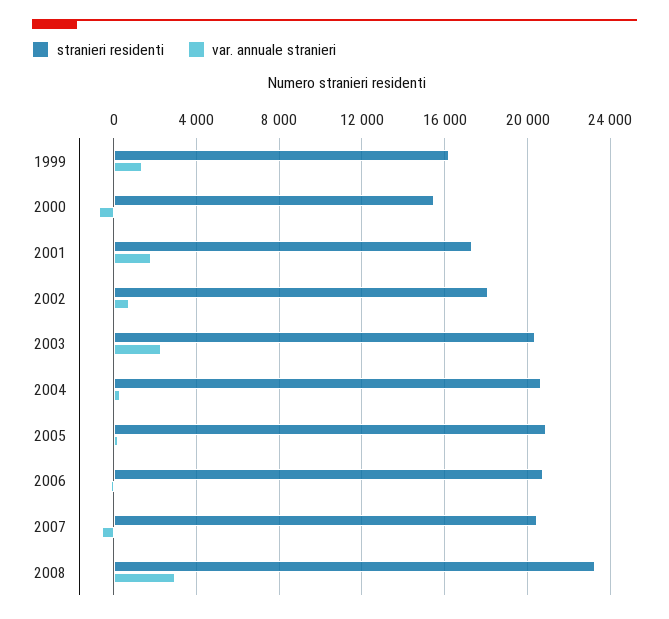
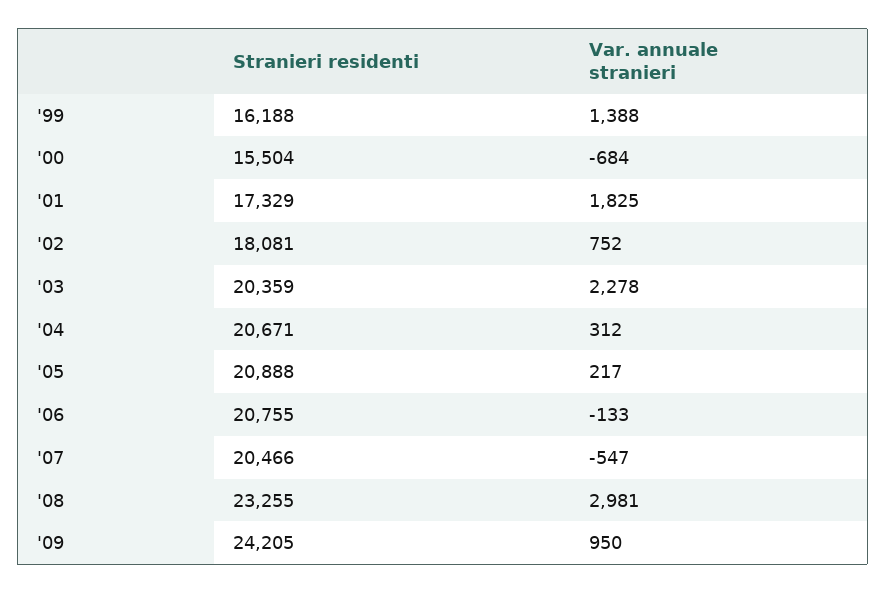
stranieri residenti, '09: none -> 24205
var. annuale stranieri, '09: none -> 950

